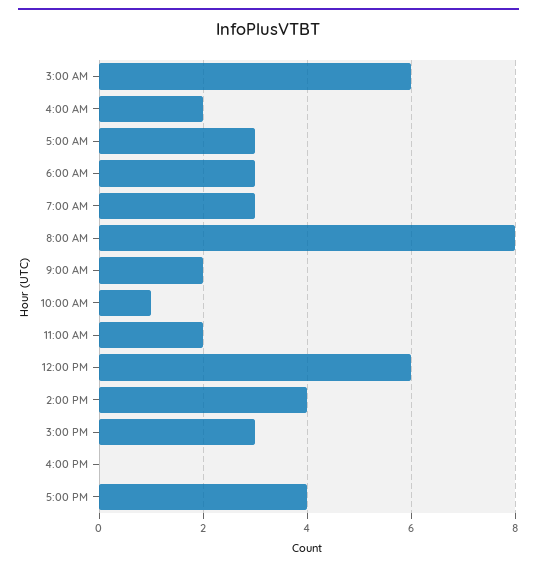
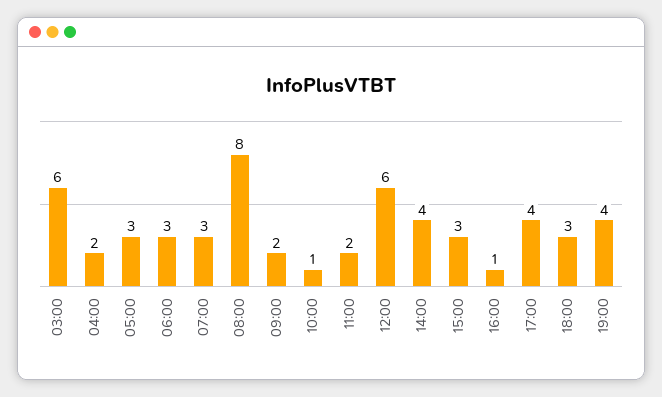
4:00 PM: 0 -> 1
18:00: none -> 3
19:00: none -> 4

